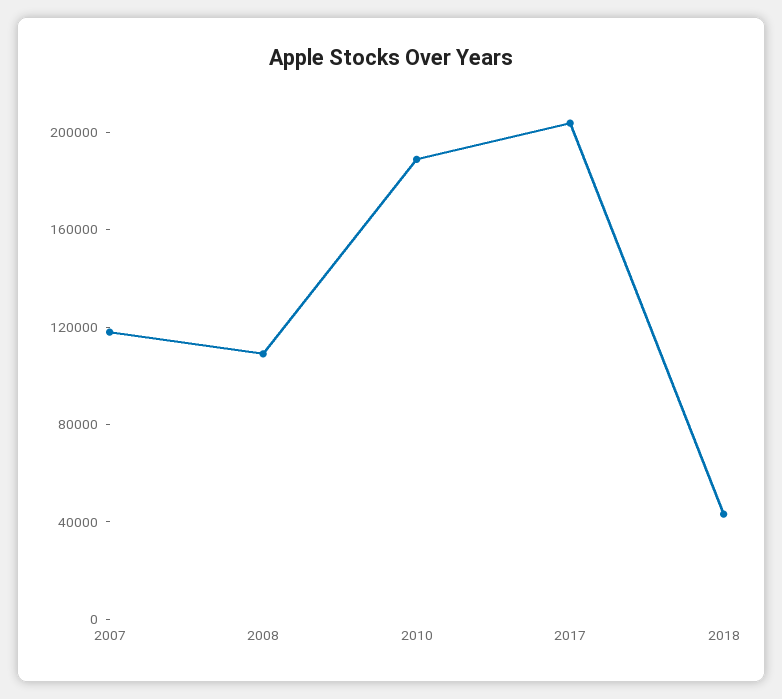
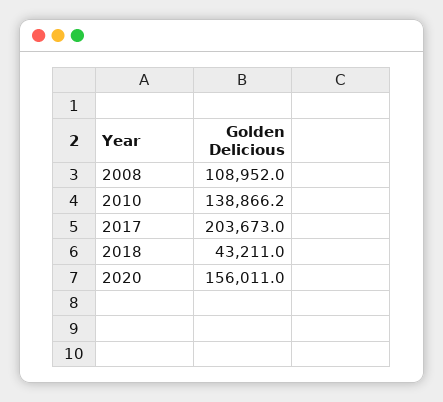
2007: 120000 -> none
2010: 190000 -> 138866.2
2020: none -> 156011

